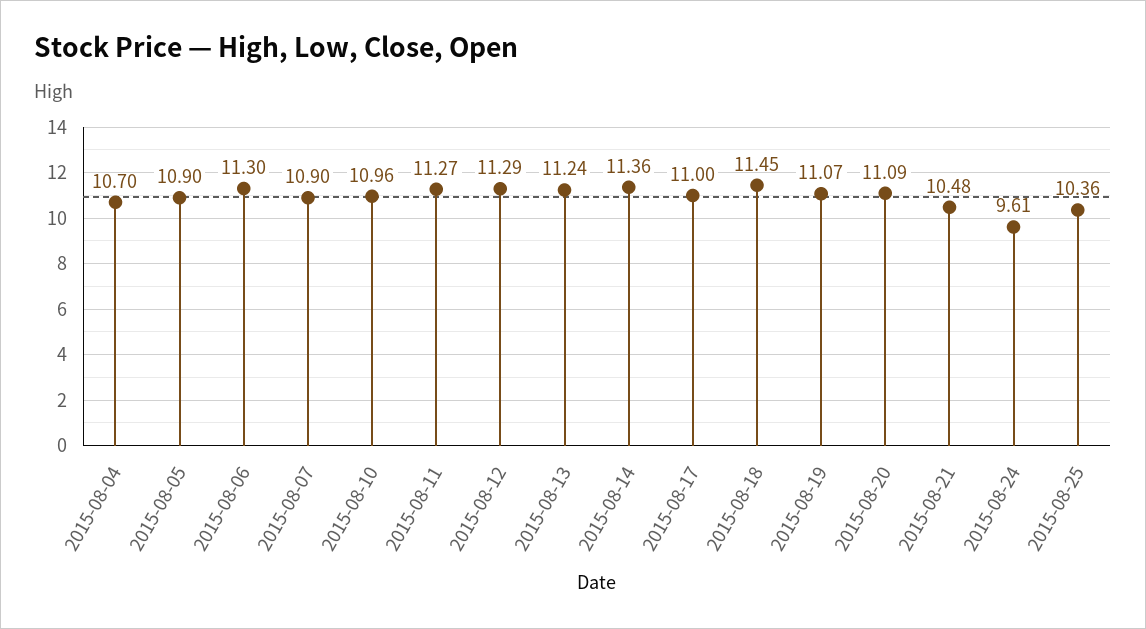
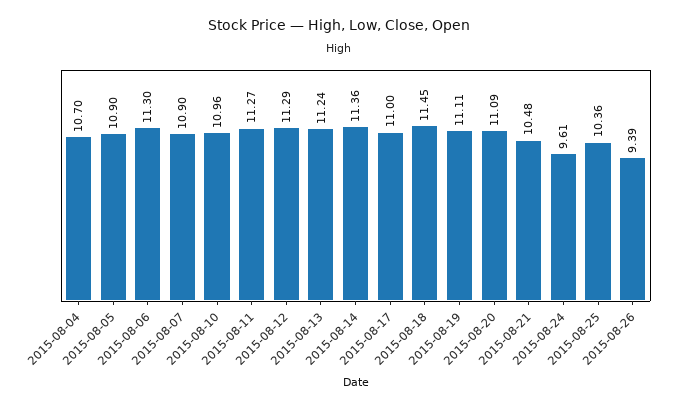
2015-08-19: 11.07 -> 11.11
2015-08-26: none -> 9.39

